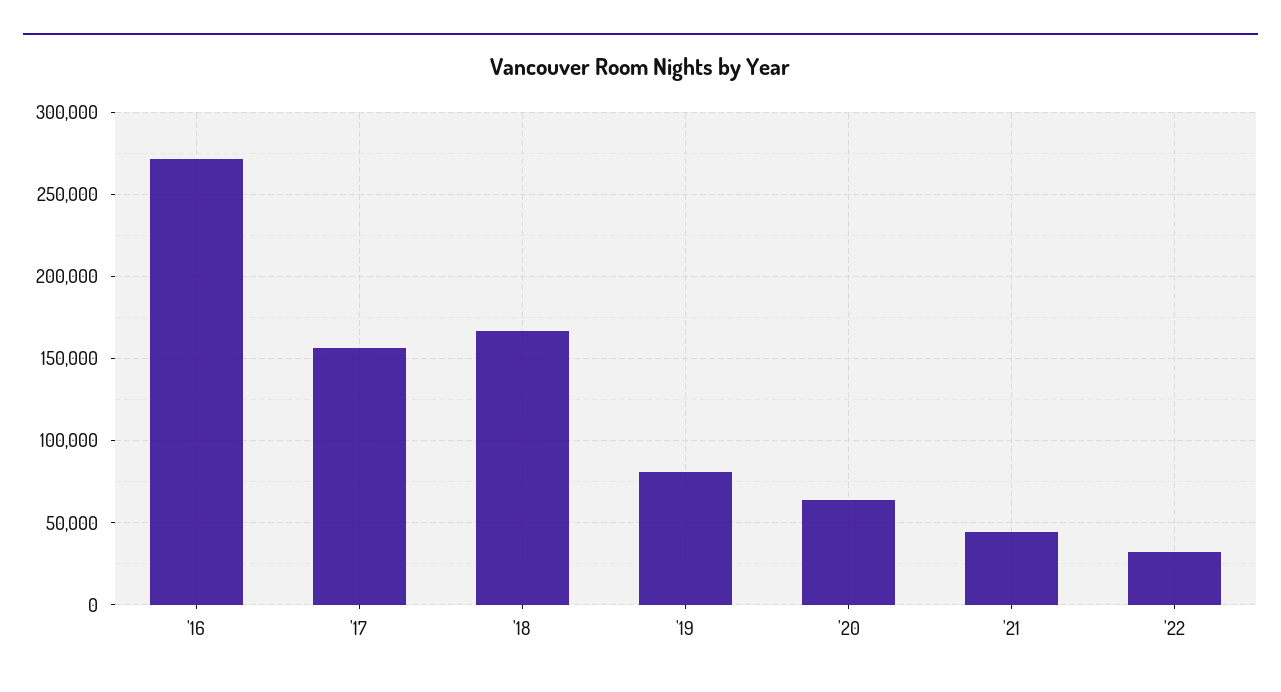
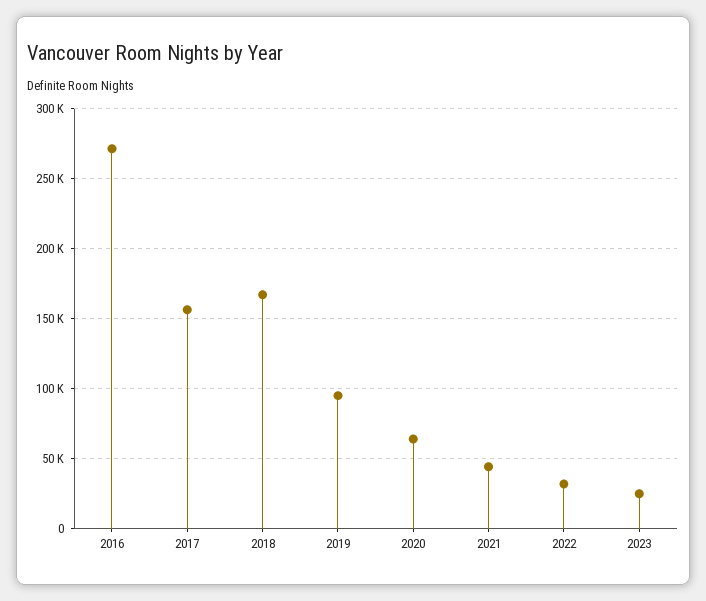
'19: 80000 -> 95000
2023: none -> 25000

